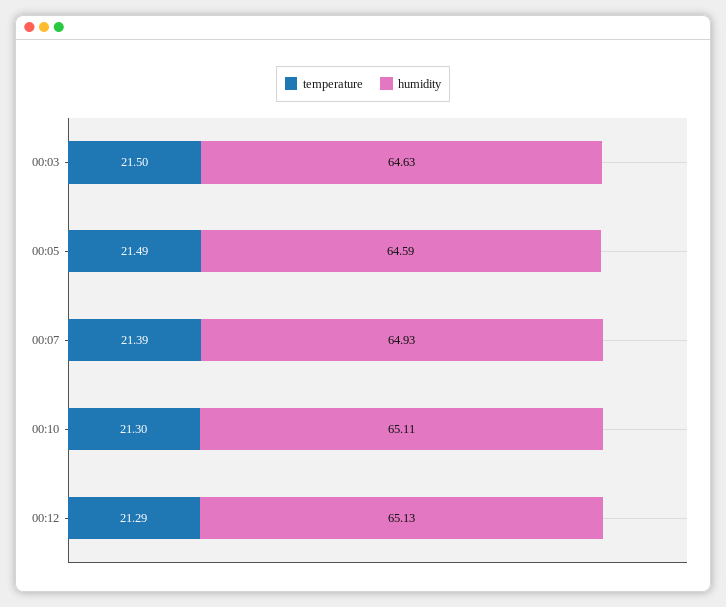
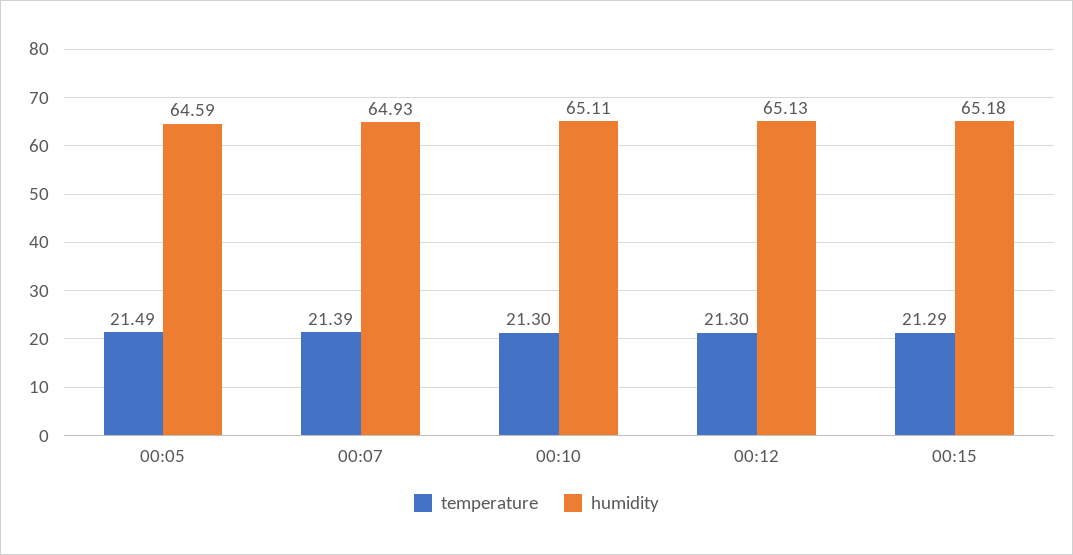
temperature, 00:03: 21.5 -> none
humidity, 00:03: 64.63 -> none
temperature, 00:12: 21.29 -> 21.3
temperature, 00:15: none -> 21.29
humidity, 00:15: none -> 65.18

